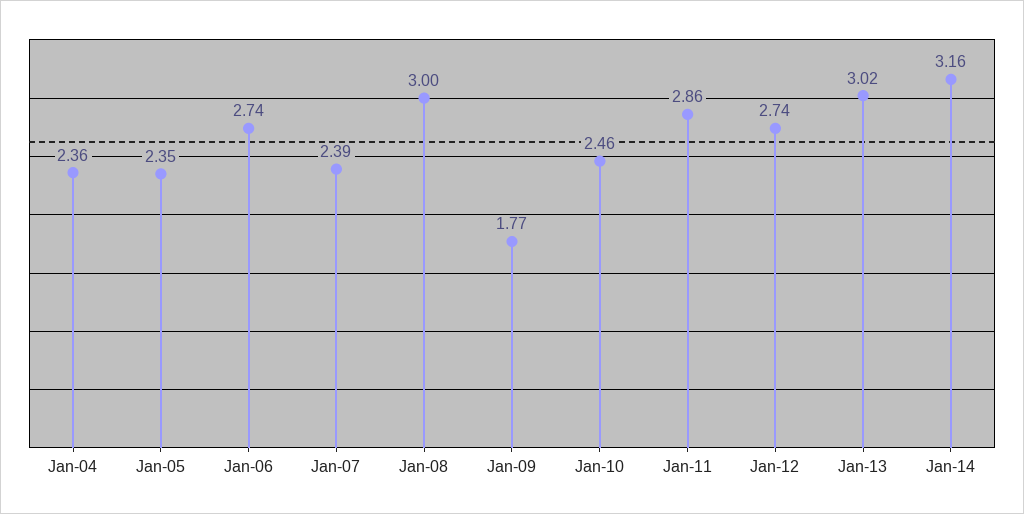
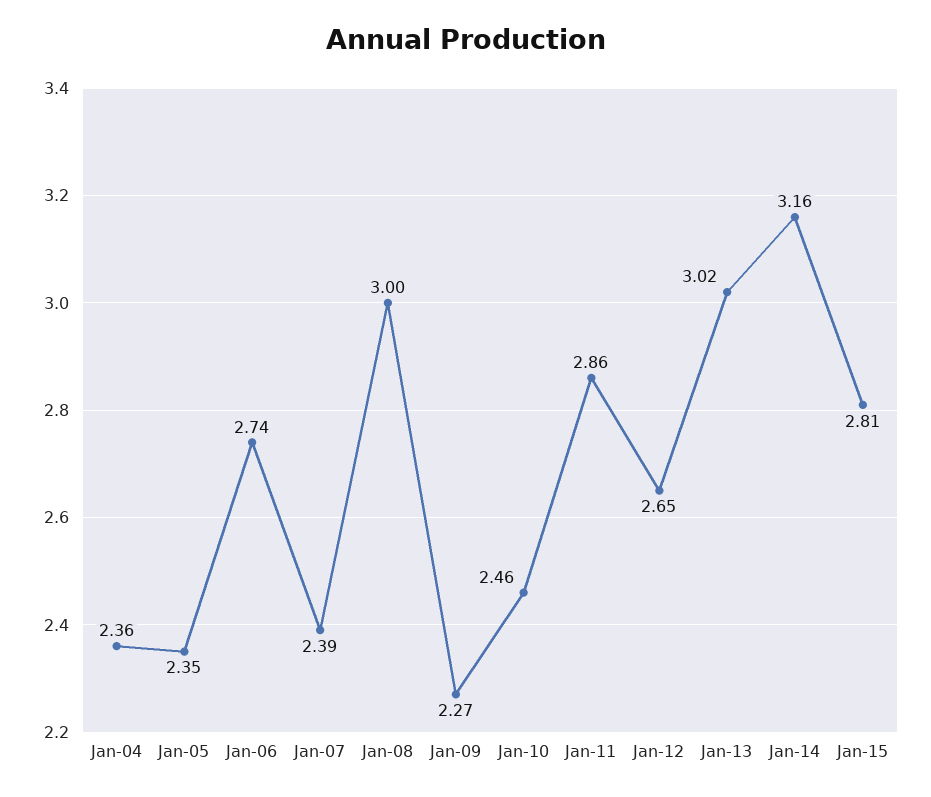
Jan-09: 1.77 -> 2.27
Jan-12: 2.74 -> 2.65
Jan-15: none -> 2.81

